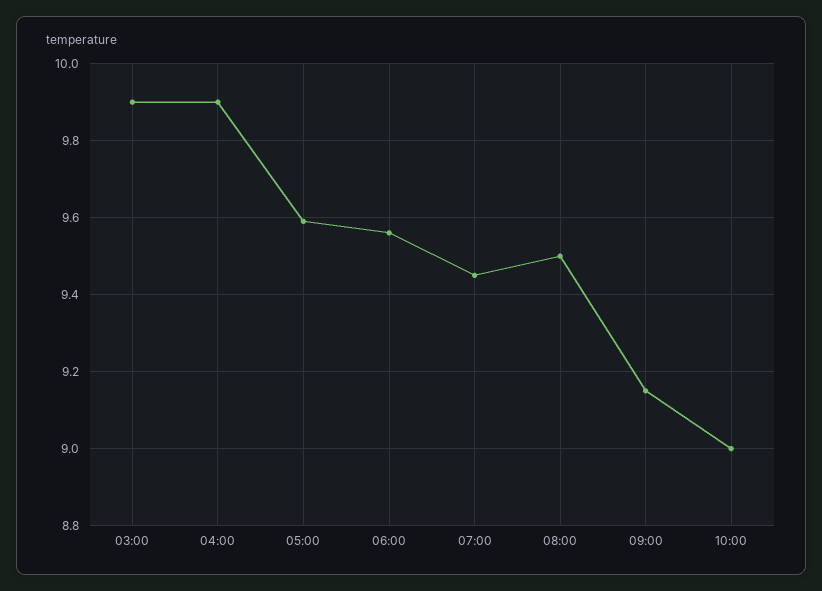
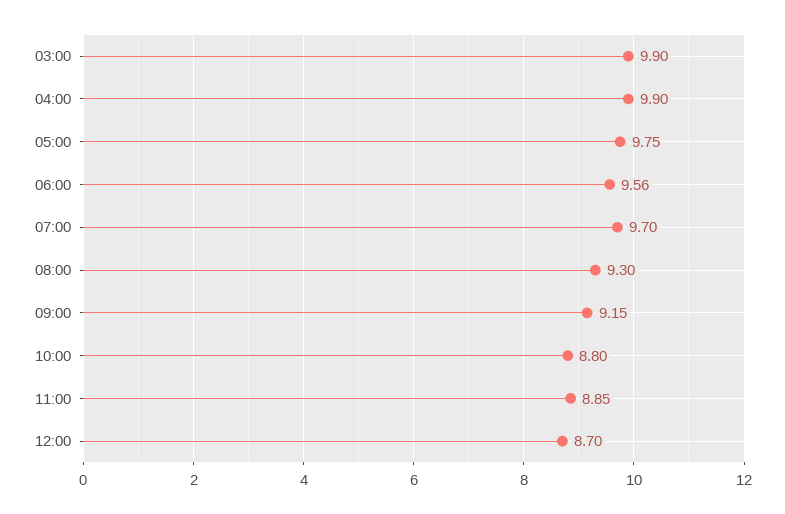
05:00: 9.6 -> 9.75
07:00: 9.45 -> 9.7
08:00: 9.5 -> 9.3
10:00: 9 -> 8.8
11:00: none -> 8.85
12:00: none -> 8.7

